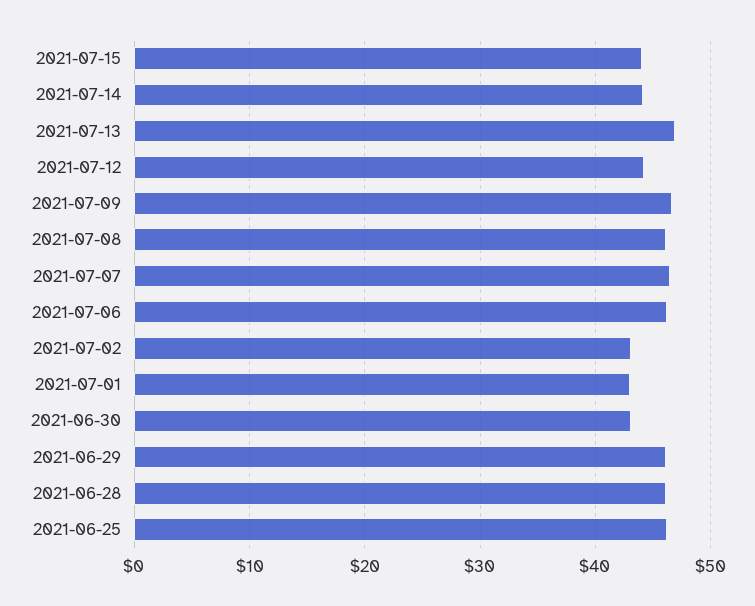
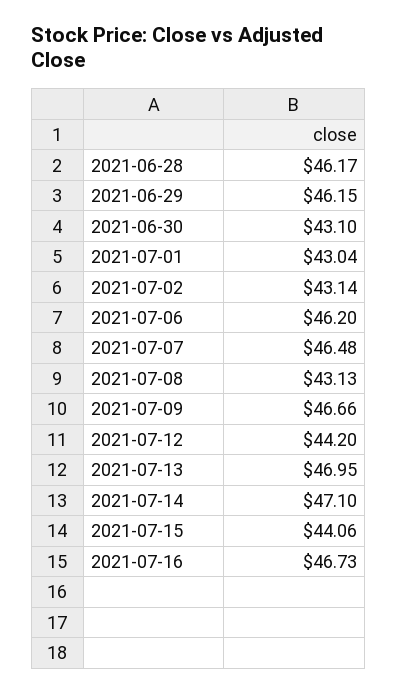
2021-07-14: 44 -> 47.1
2021-07-08: 46 -> 43.13
2021-06-25: 46 -> none
2021-07-16: none -> 46.73

